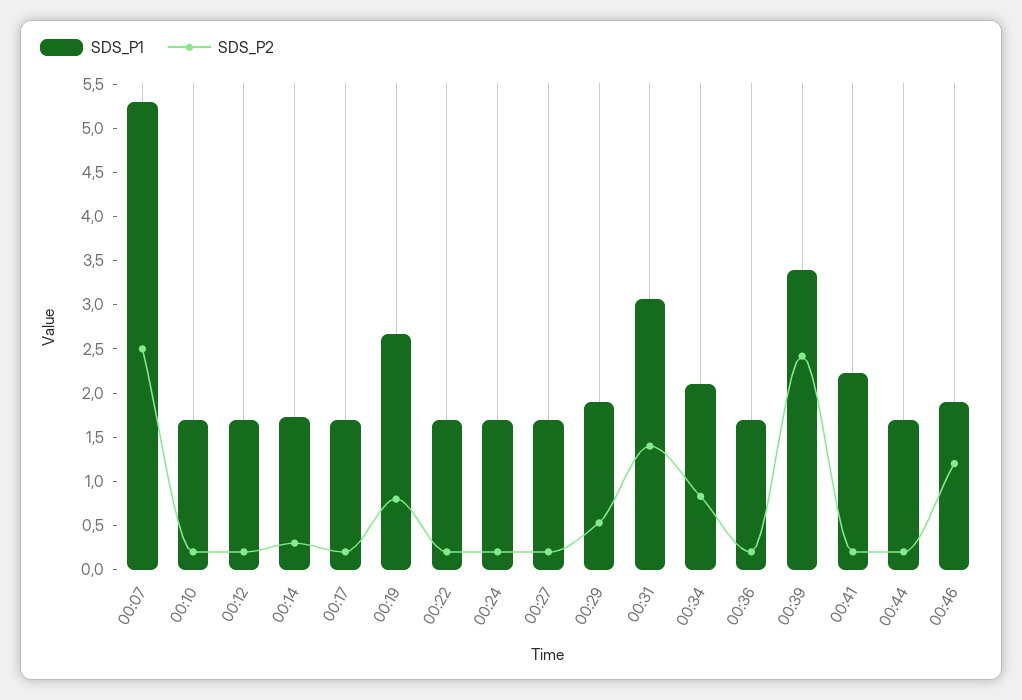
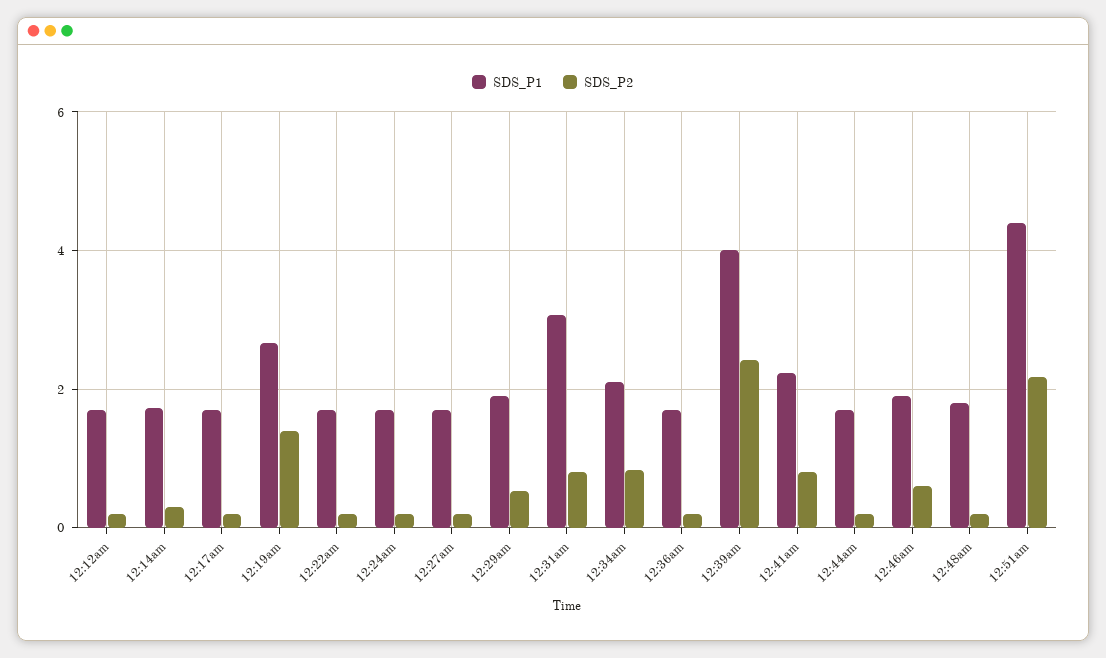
SDS_P1, 00:07: 5.3 -> none
SDS_P2, 00:07: 2.5 -> none
SDS_P1, 00:10: 1.7 -> none
SDS_P2, 00:10: 0.2 -> none
SDS_P2, 00:19: 0.8 -> 1.4
SDS_P2, 00:31: 1.4 -> 0.8
SDS_P1, 00:39: 3.4 -> 4
SDS_P2, 00:41: 0.2 -> 0.8
SDS_P2, 00:46: 1.2 -> 0.6
SDS_P1, 12:48am: none -> 1.8
SDS_P2, 12:48am: none -> 0.2
SDS_P1, 12:51am: none -> 4.4
SDS_P2, 12:51am: none -> 2.2

